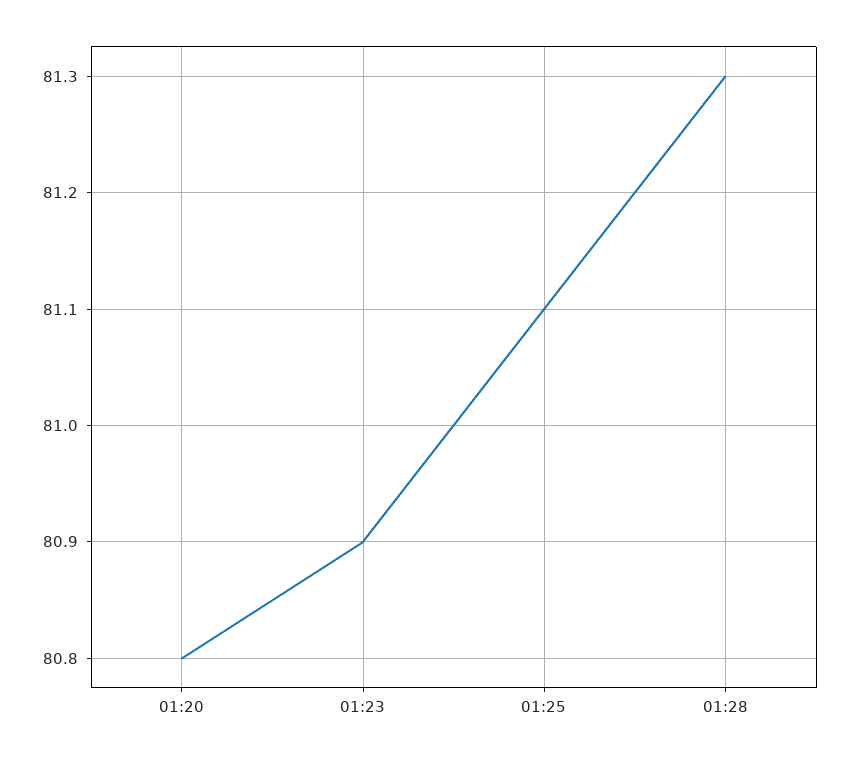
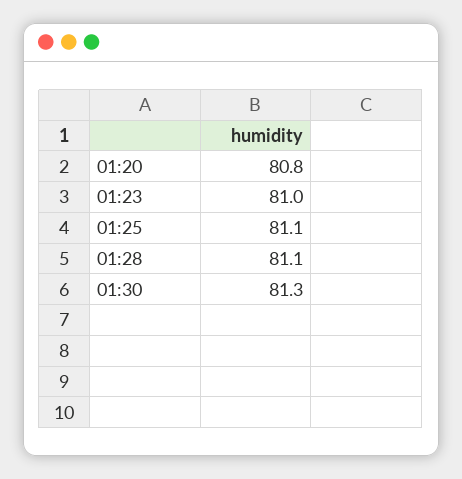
01:23: 80.9 -> 81
01:28: 81.3 -> 81.1
01:30: none -> 81.3

